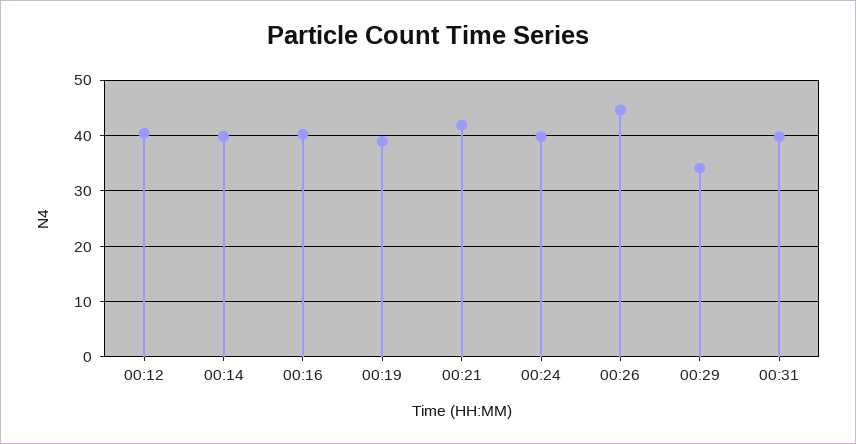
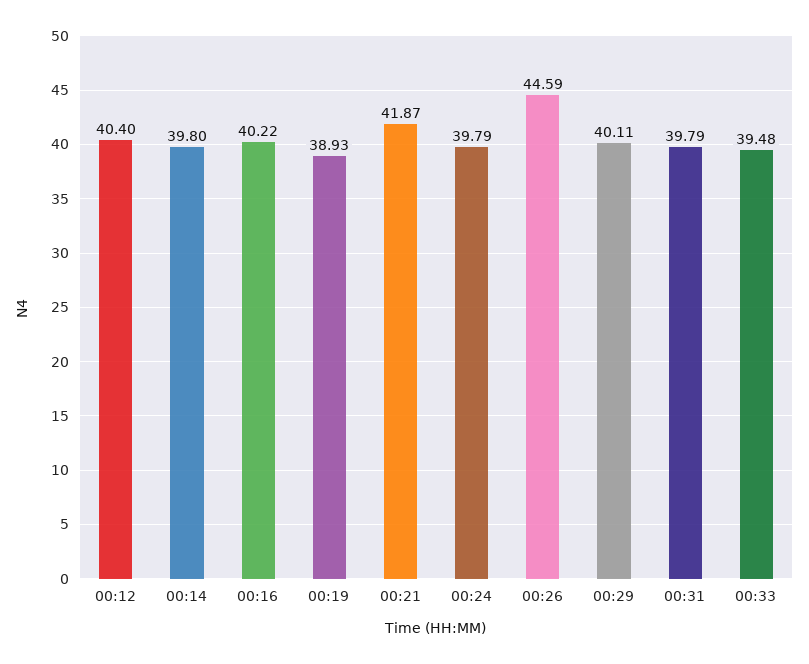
00:29: 34 -> 40.11
00:33: none -> 39.48

